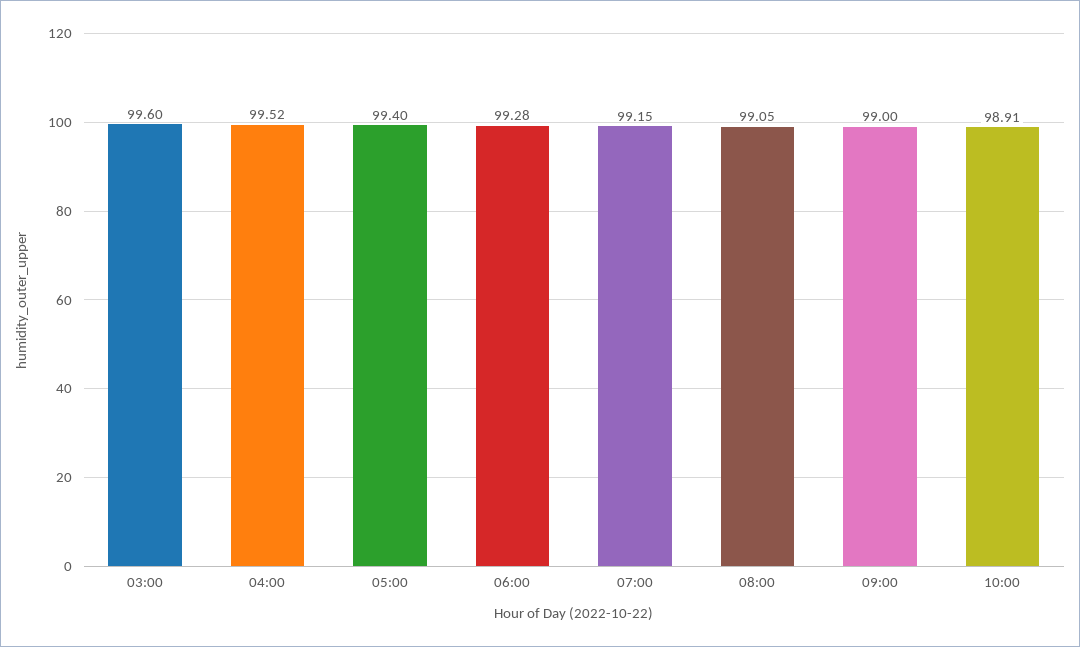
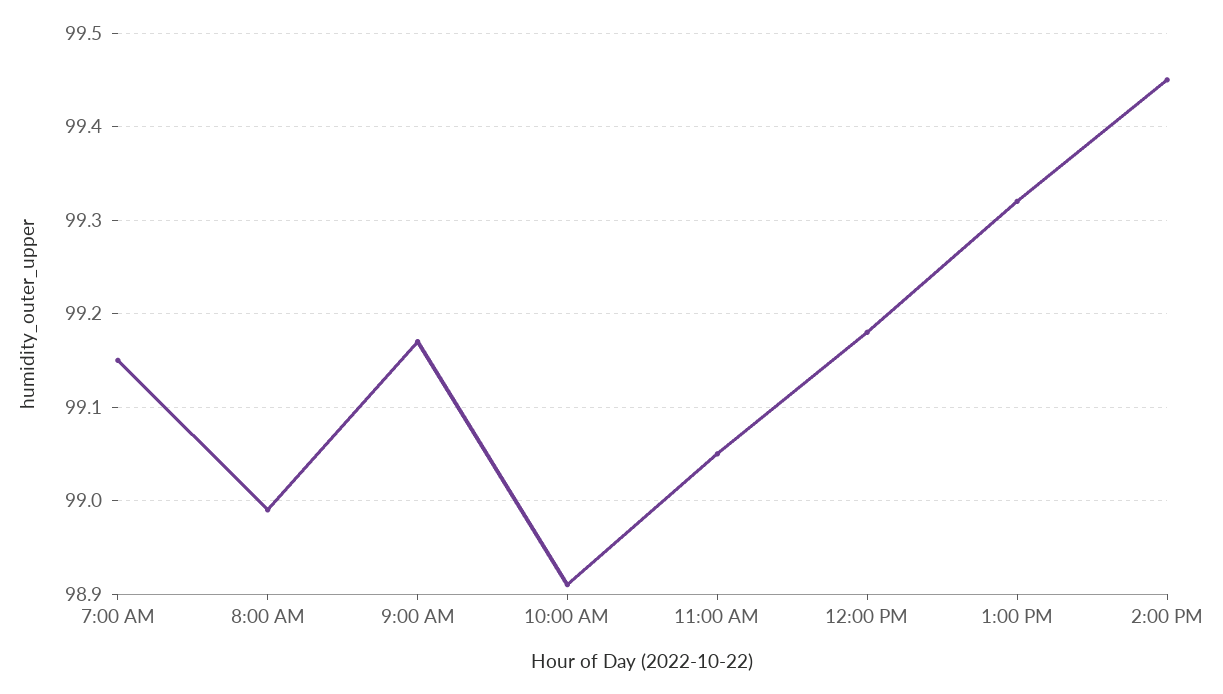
03:00: 99.6 -> none
04:00: 99.52 -> none
05:00: 99.4 -> none
06:00: 99.28 -> none
08:00: 99.05 -> 98.99
09:00: 99 -> 99.17
11:00 AM: none -> 99.05
12:00 PM: none -> 99.18
1:00 PM: none -> 99.32
2:00 PM: none -> 99.45

